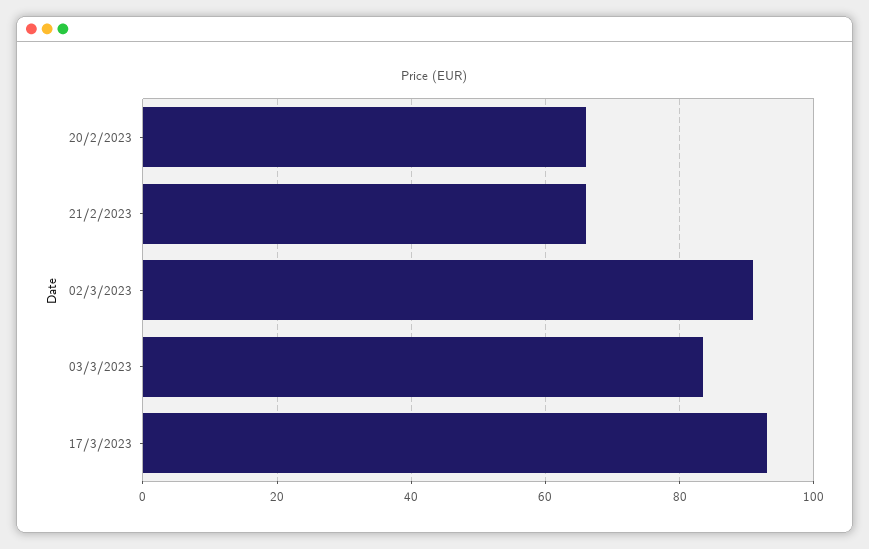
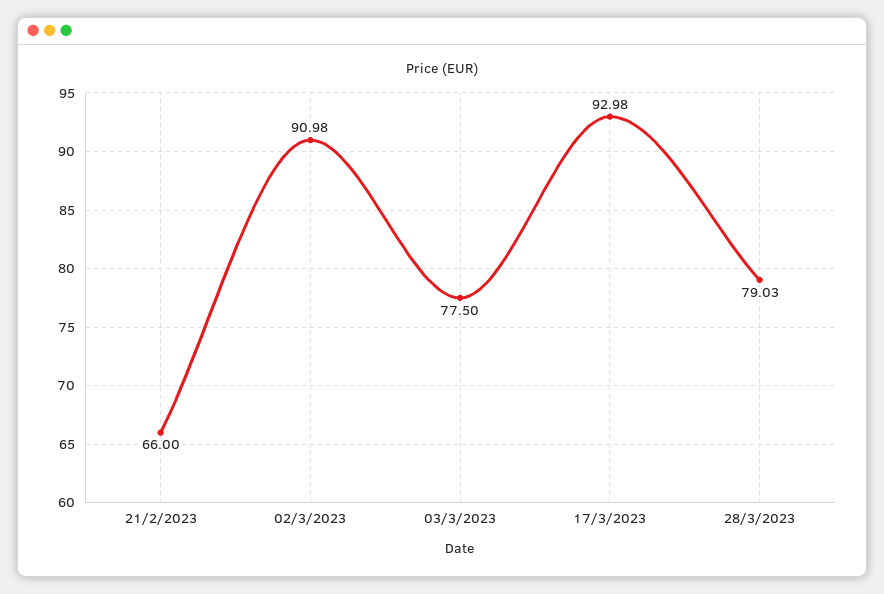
20/2/2023: 66 -> none
03/3/2023: 84 -> 77.5
28/3/2023: none -> 79.03

